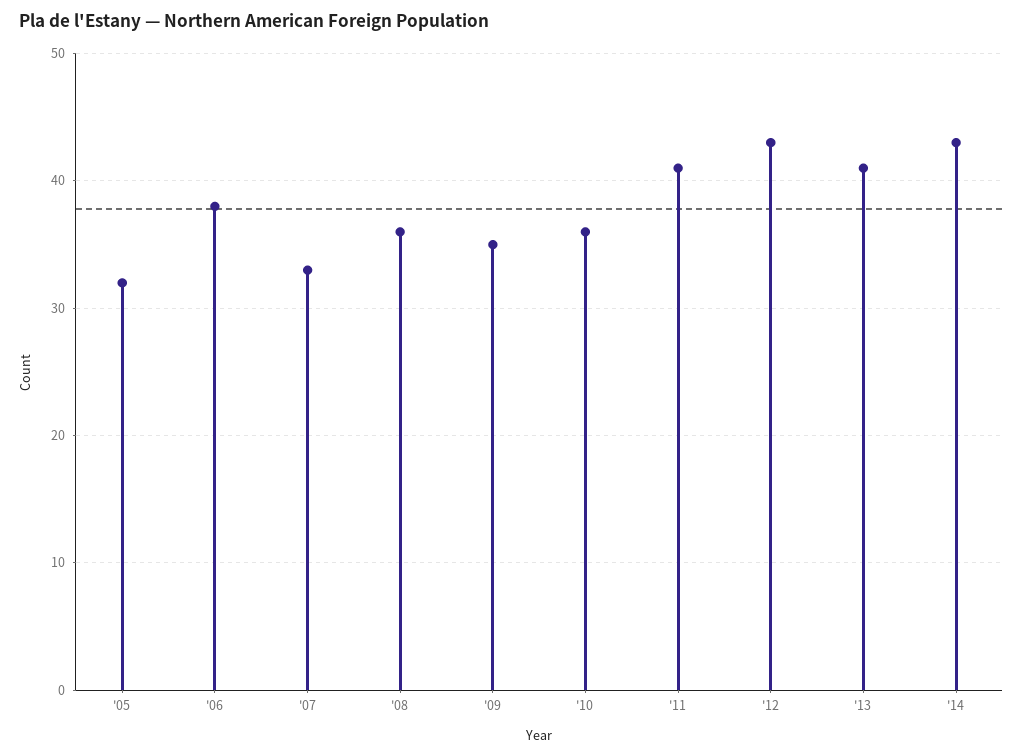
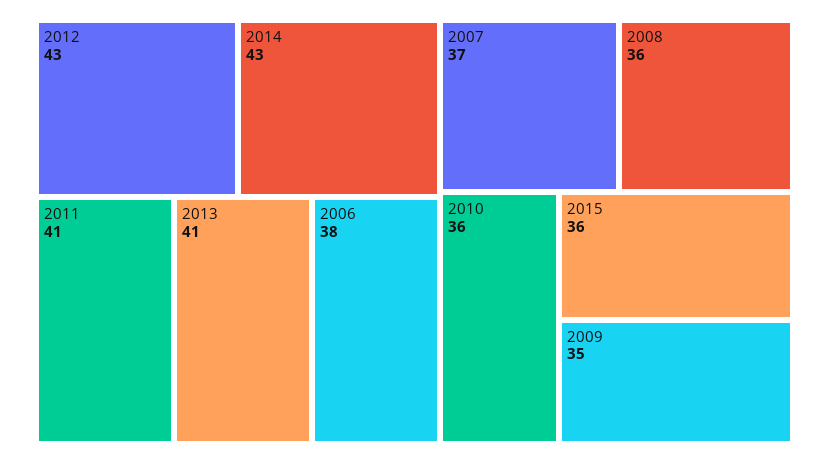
'05: 32 -> none
'07: 33 -> 37
2015: none -> 36

